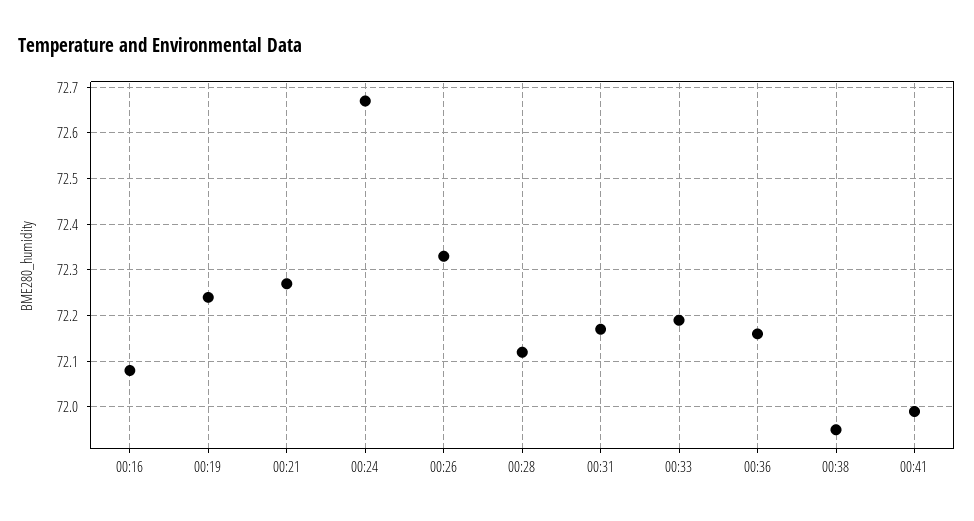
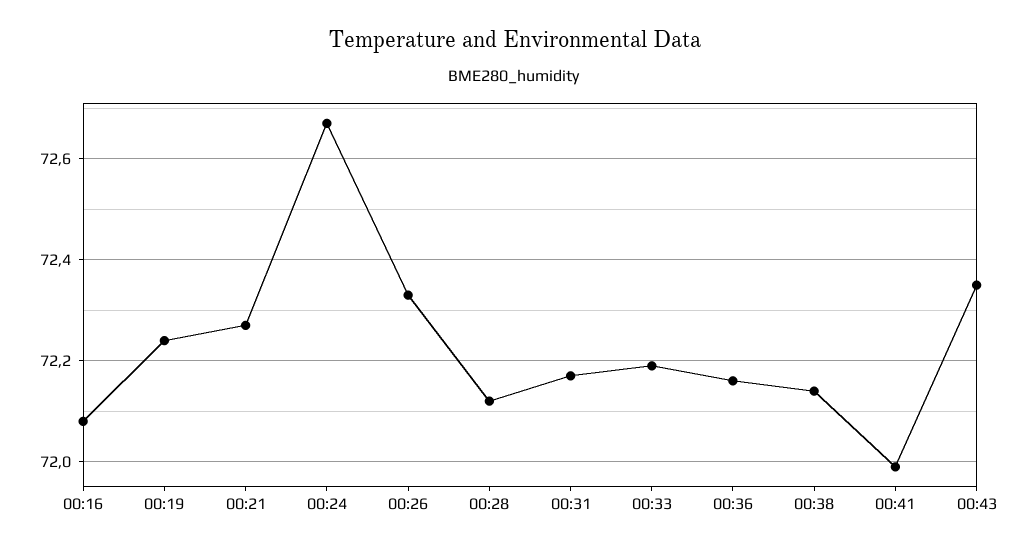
00:38: 71.95 -> 72.15
00:43: none -> 72.35

